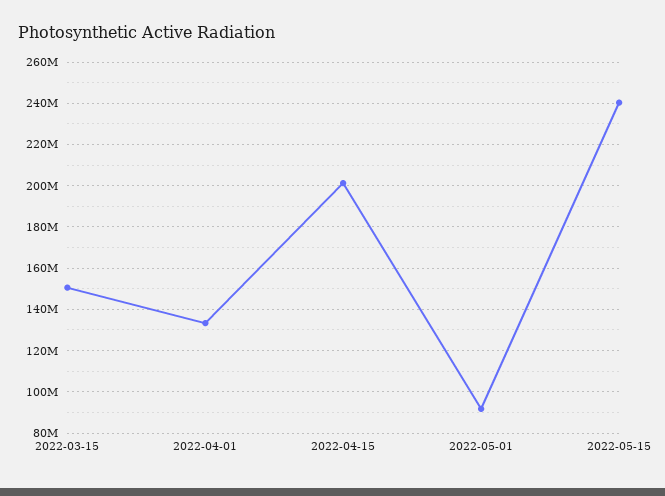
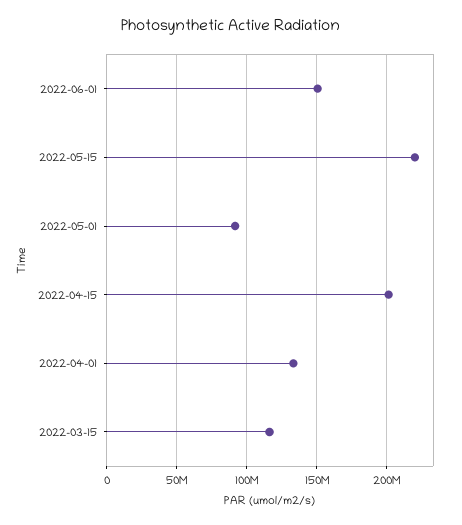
2022-03-15: 150000000 -> 115000000
2022-05-15: 240000000 -> 220000000
2022-06-01: none -> 150000000

